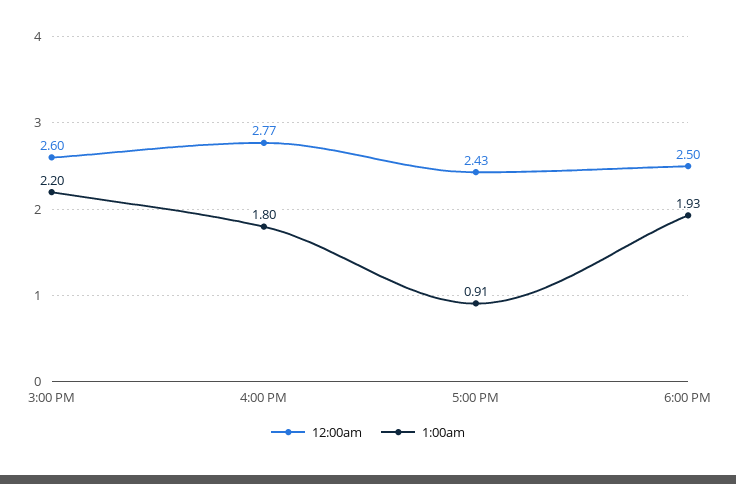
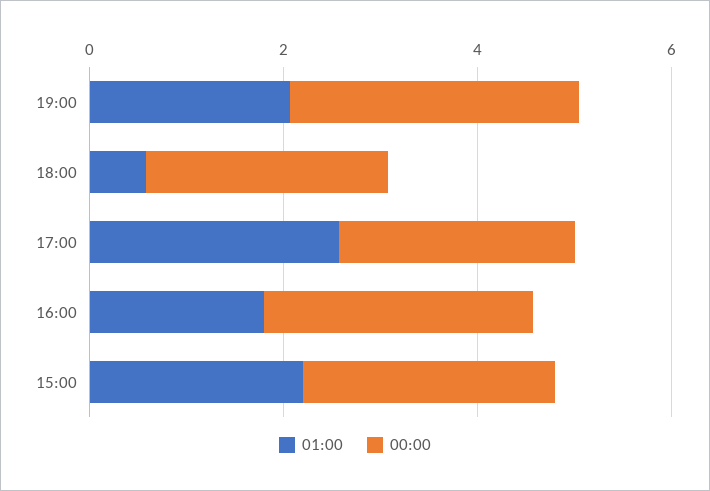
1:00am, 5:00 PM: 0.91 -> 2.5
1:00am, 6:00 PM: 1.93 -> 0.5
1:00am, 19:00: none -> 2
12:00am, 19:00: none -> 3

